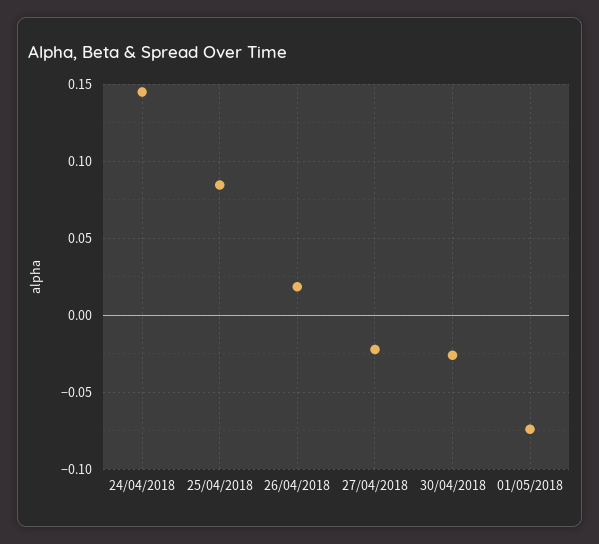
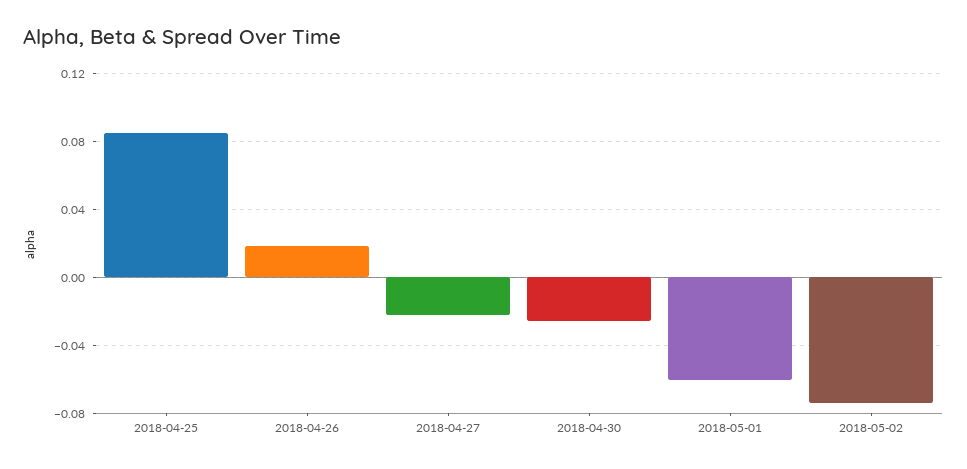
24/04/2018: 0.145 -> none
01/05/2018: -0.075 -> -0.06
2018-05-02: none -> -0.075

